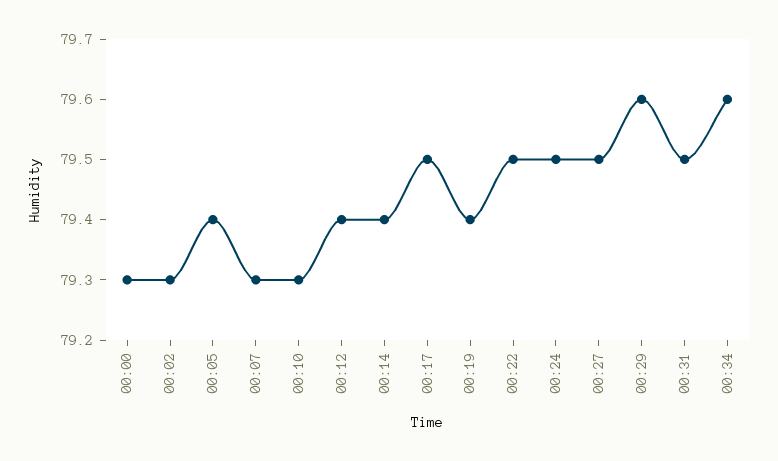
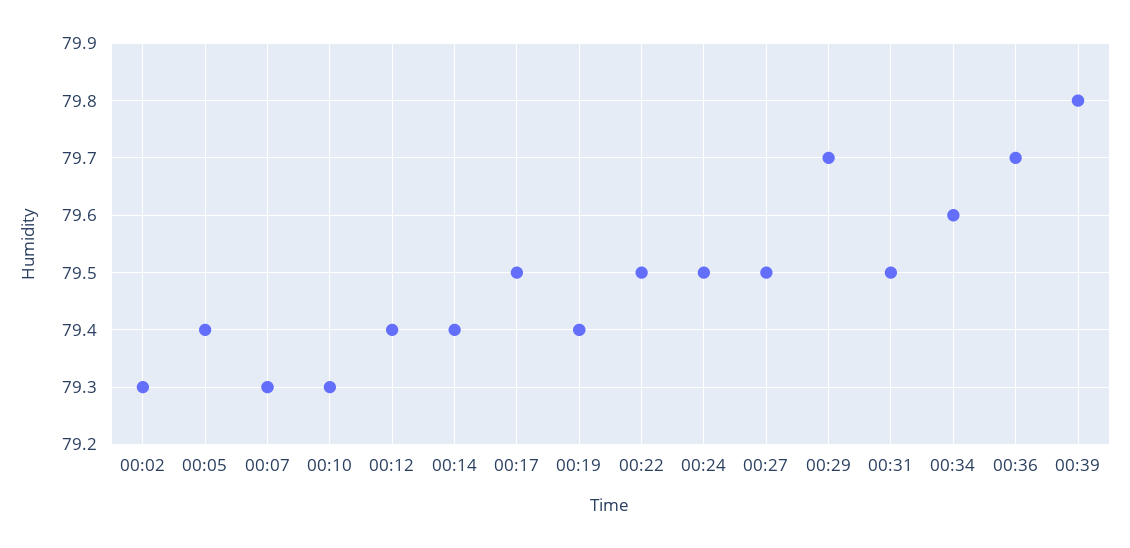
00:00: 79.3 -> none
00:29: 79.6 -> 79.7
00:36: none -> 79.7
00:39: none -> 79.8

